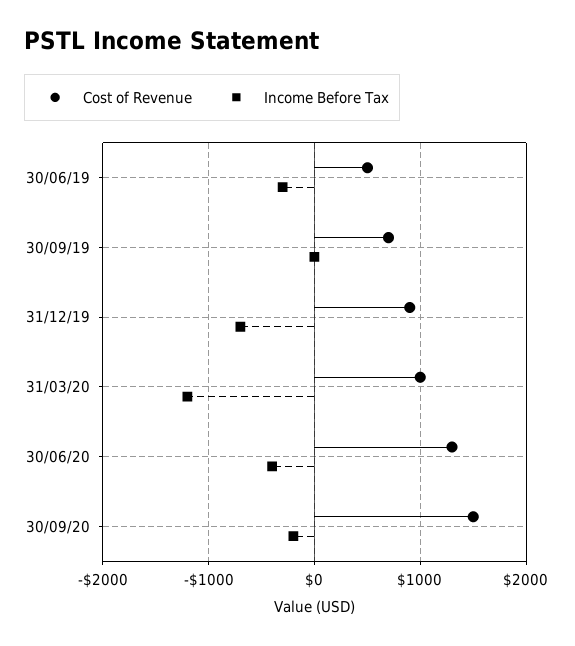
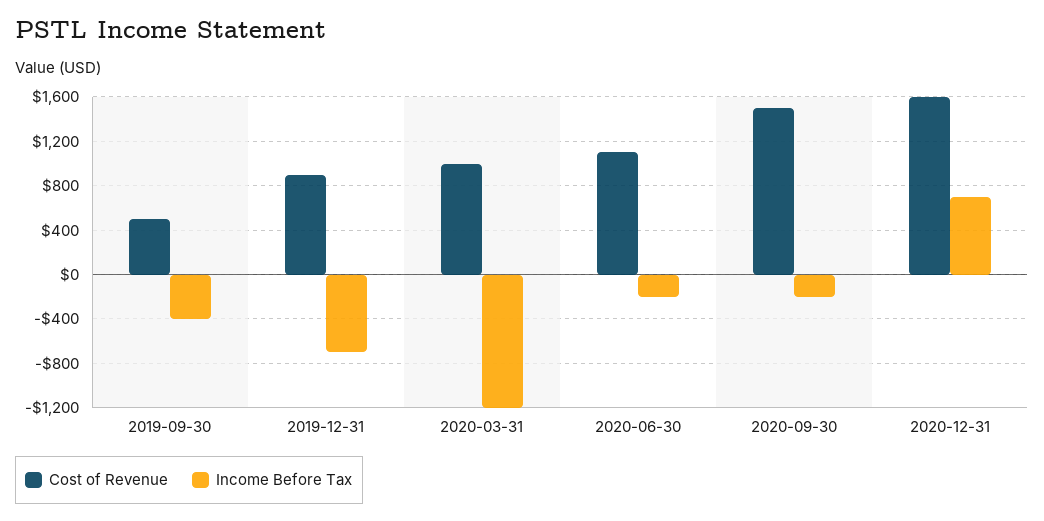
Cost of Revenue, 30/06/19: 500 -> none
Income Before Tax, 30/06/19: -300 -> none
Cost of Revenue, 30/09/19: 700 -> 500
Income Before Tax, 30/09/19: 0 -> -400
Cost of Revenue, 30/06/20: 1300 -> 1100
Income Before Tax, 30/06/20: -400 -> -200
Cost of Revenue, 2020-12-31: none -> 1600
Income Before Tax, 2020-12-31: none -> 700

